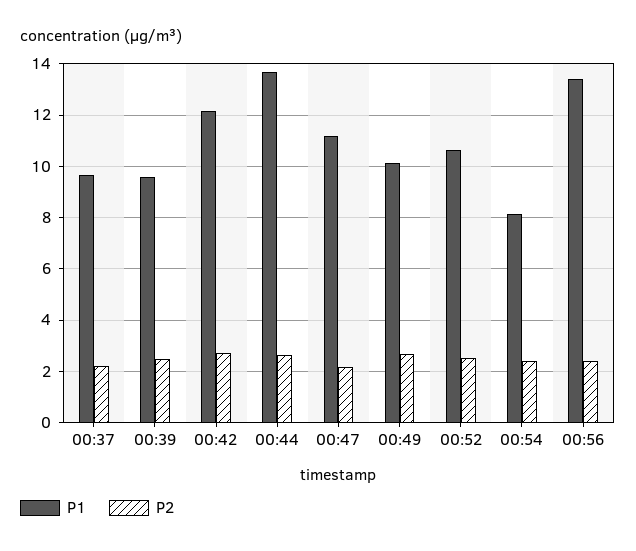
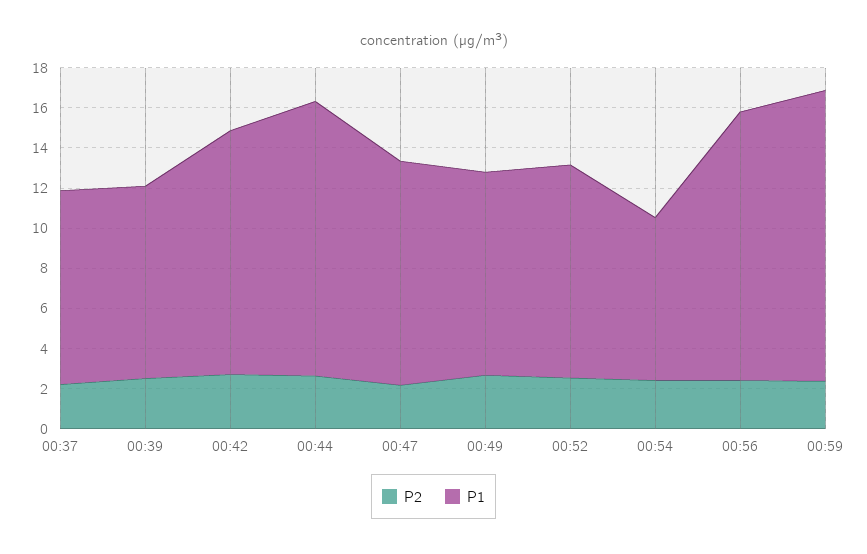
P2, 00:59: none -> 2.5
P1, 00:59: none -> 14.5

